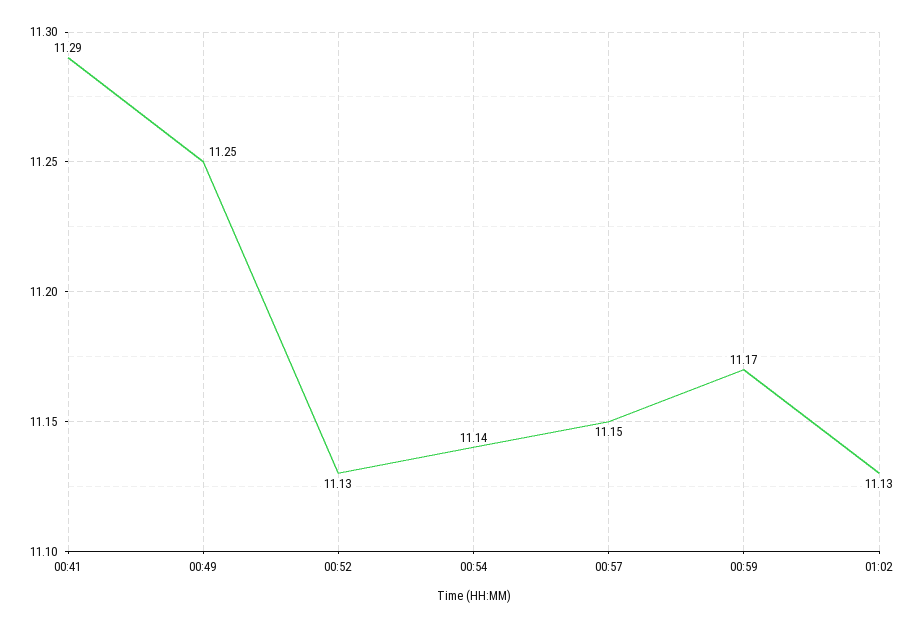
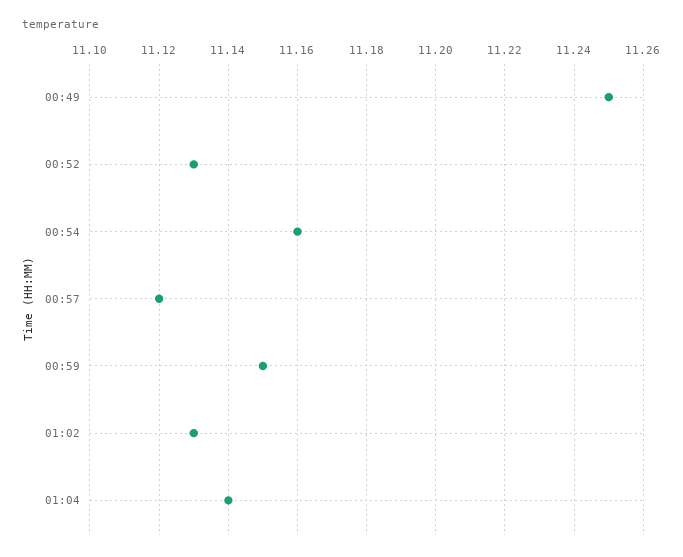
00:41: 11.29 -> none
00:54: 11.14 -> 11.16
00:57: 11.15 -> 11.12
00:59: 11.17 -> 11.15
01:04: none -> 11.14

